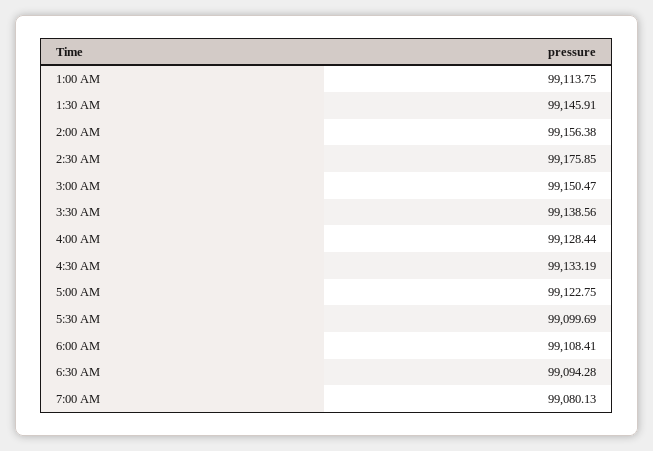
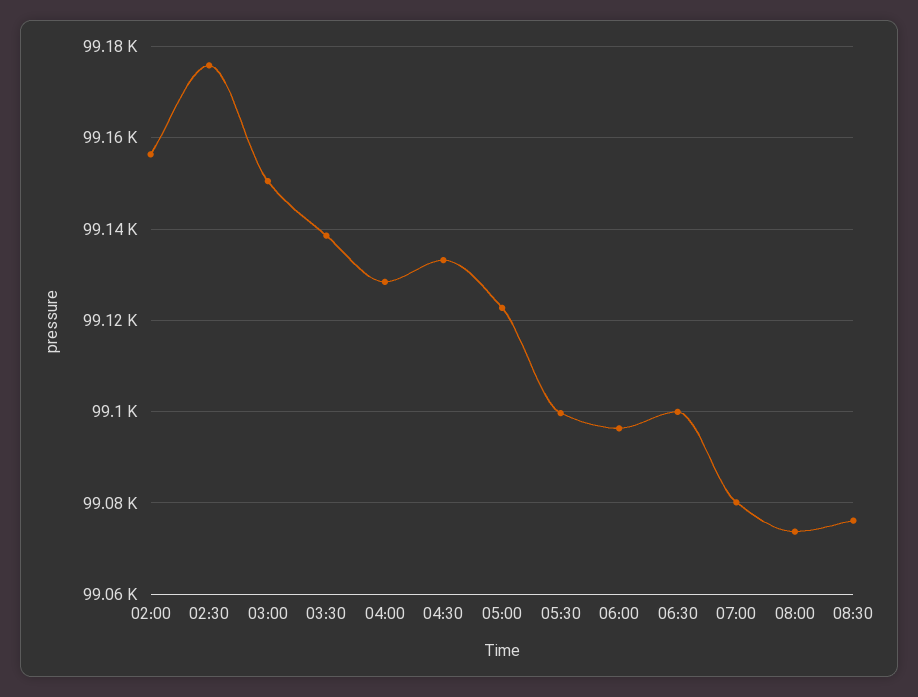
1:00 AM: 99113.75 -> none
1:30 AM: 99145.91 -> none
6:00 AM: 99108.41 -> 99096
6:30 AM: 99094.28 -> 99100
08:00: none -> 99074
08:30: none -> 99076

